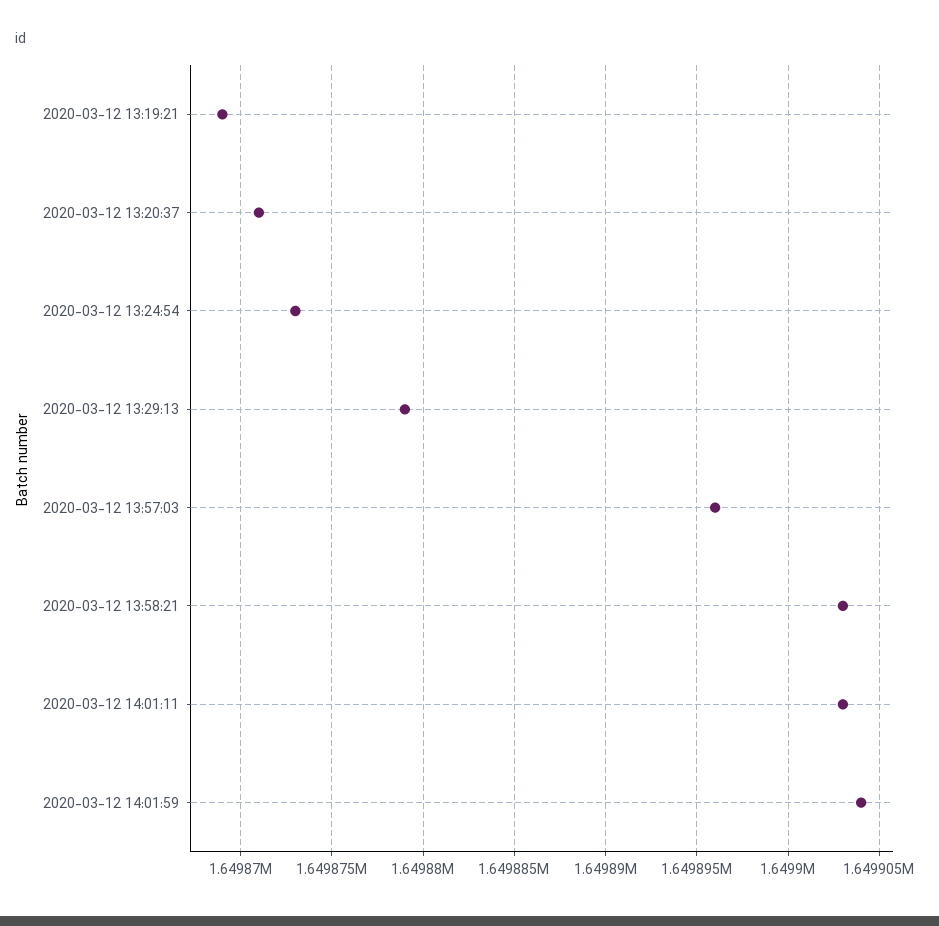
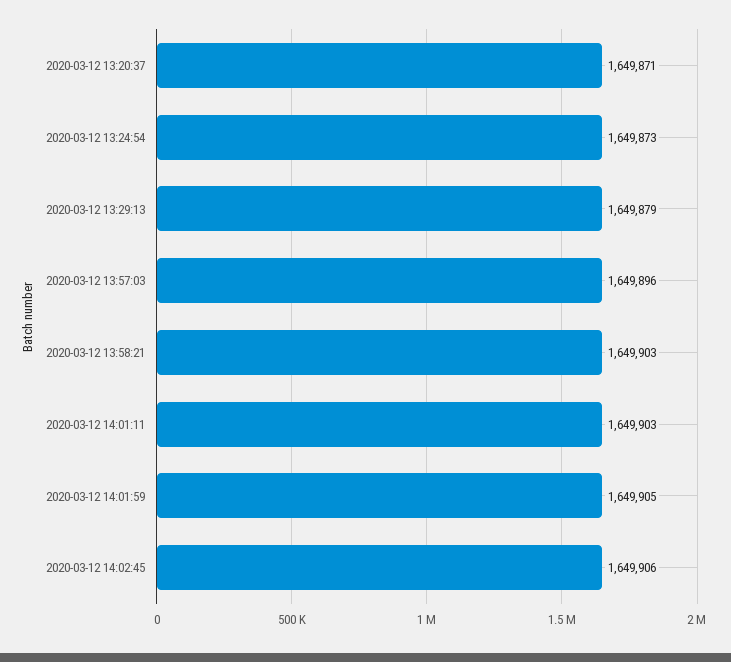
2020-03-12 13:19:21: 1649869 -> none
2020-03-12 14:01:59: 1649904 -> 1649905
2020-03-12 14:02:45: none -> 1649906

